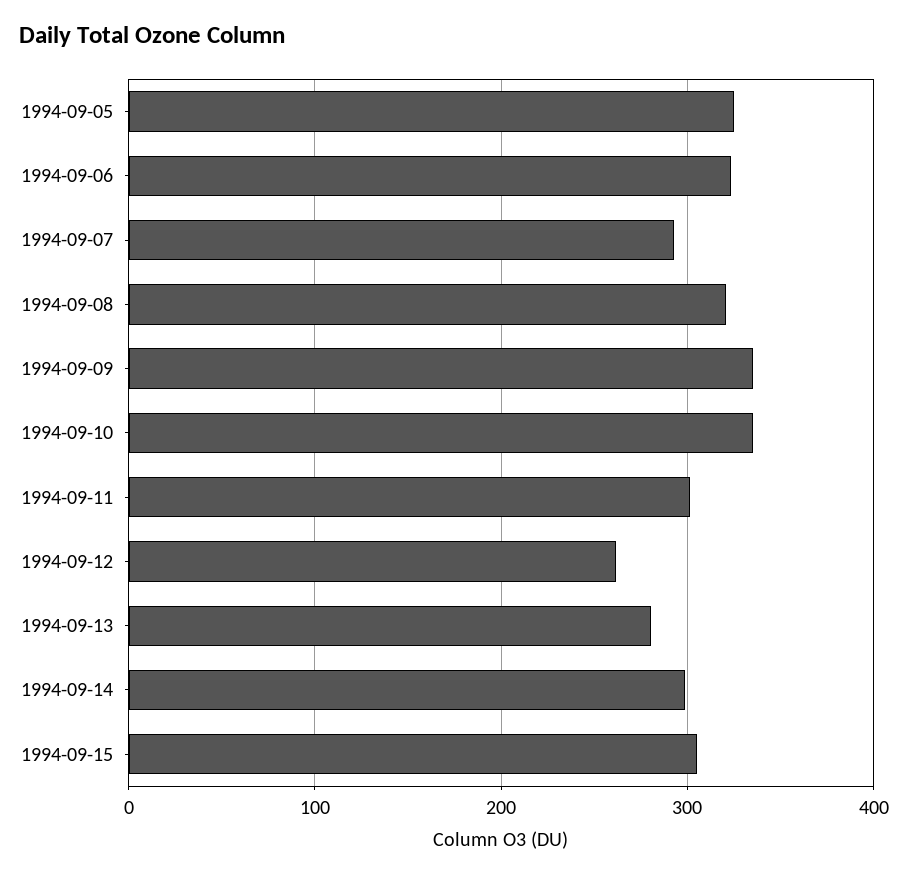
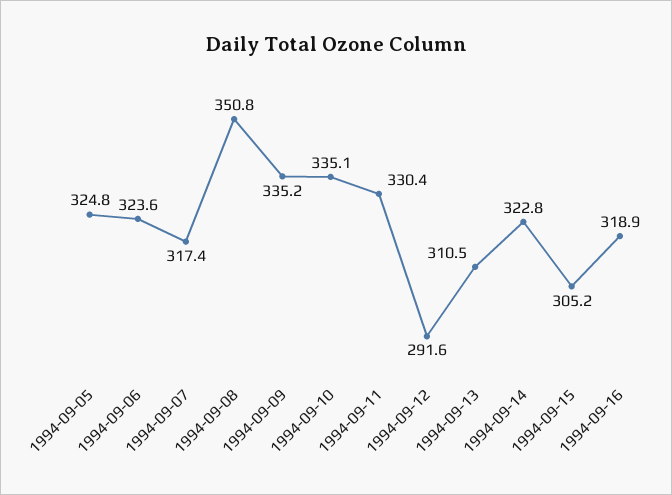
1994-09-07: 290 -> 317.4
1994-09-08: 320 -> 350.8
1994-09-11: 300 -> 330.4
1994-09-12: 260 -> 291.6
1994-09-13: 280 -> 310.5
1994-09-14: 300 -> 322.8
1994-09-16: none -> 318.9

